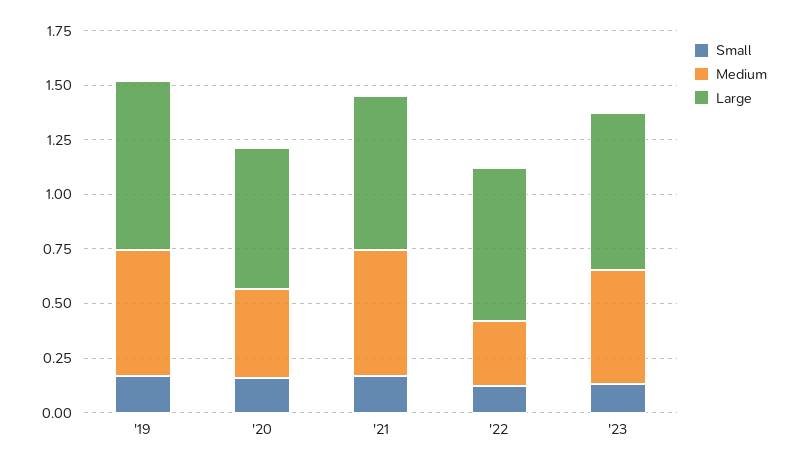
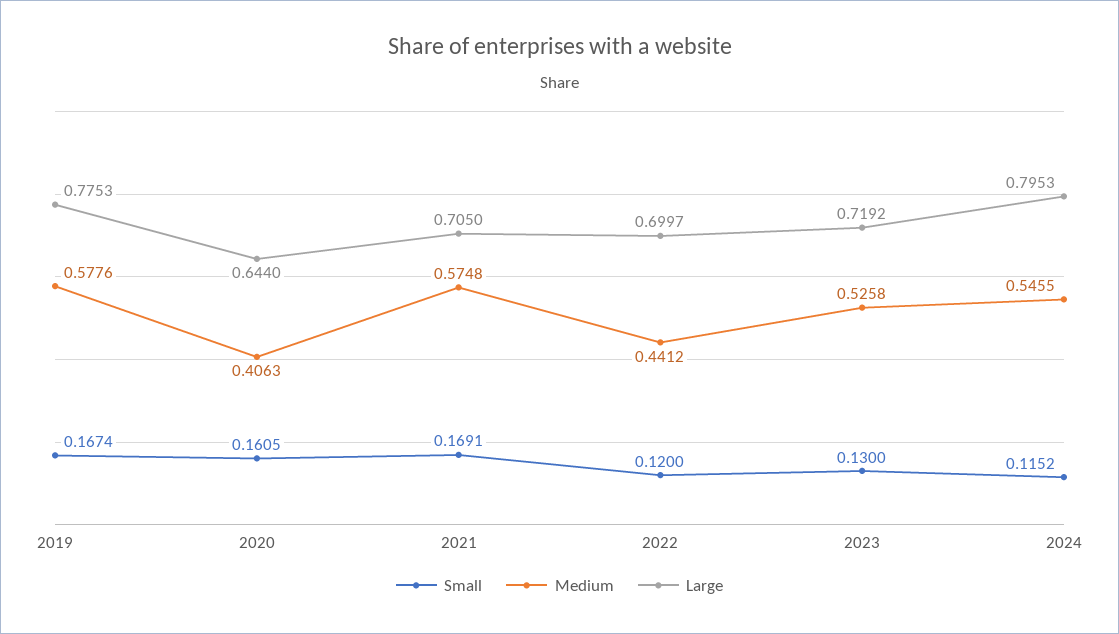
Medium, '22: 0.3 -> 0.4412
Small, 2024: none -> 0.1152
Medium, 2024: none -> 0.5455
Large, 2024: none -> 0.7953

